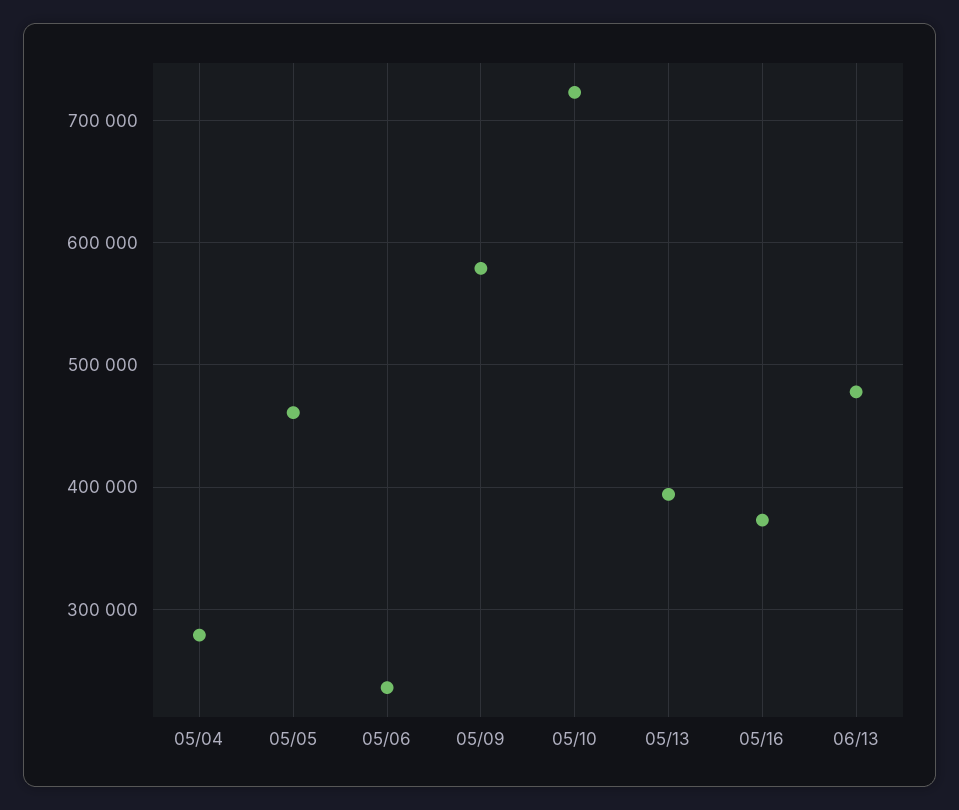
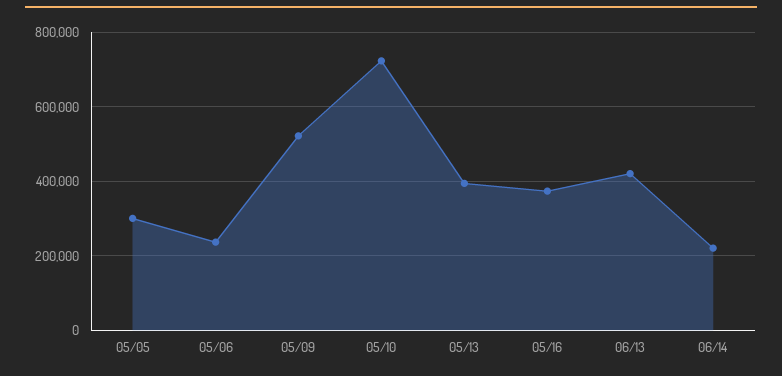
05/04: 280000 -> none
05/05: 460000 -> 300000
05/09: 580000 -> 520000
06/13: 480000 -> 420000
06/14: none -> 220000

